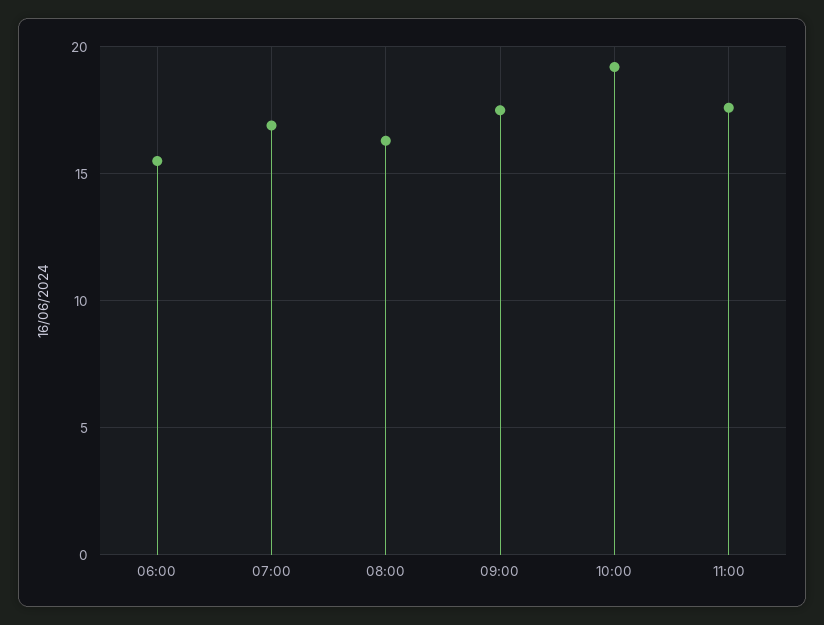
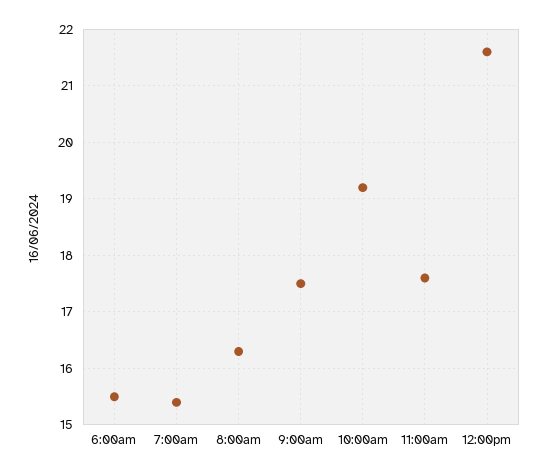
07:00: 17 -> 15.5
12:00pm: none -> 21.5

